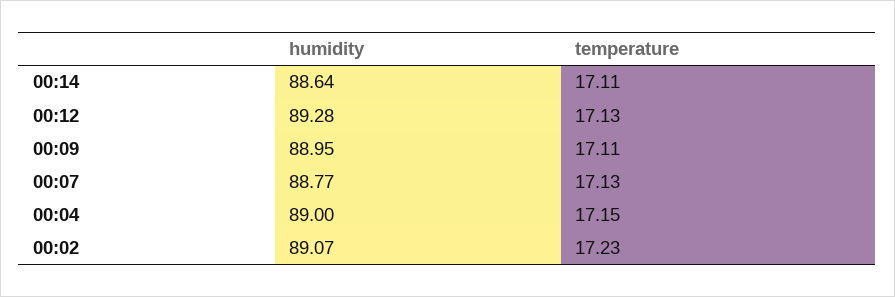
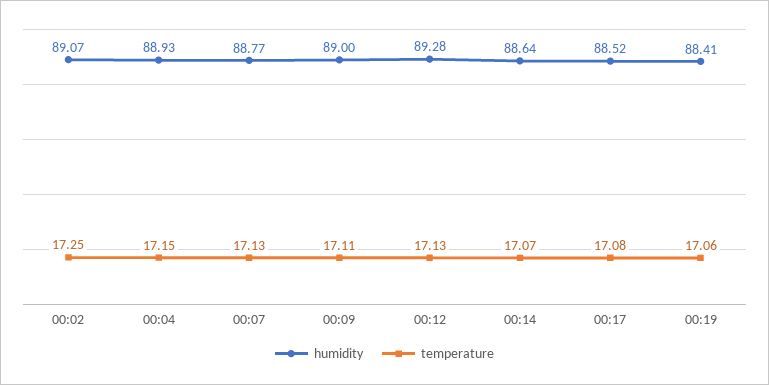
temperature, 00:14: 17.11 -> 17.07
humidity, 00:09: 88.95 -> 89
humidity, 00:04: 89 -> 88.93
temperature, 00:02: 17.23 -> 17.25
humidity, 00:17: none -> 88.52
temperature, 00:17: none -> 17.08
humidity, 00:19: none -> 88.41
temperature, 00:19: none -> 17.06

